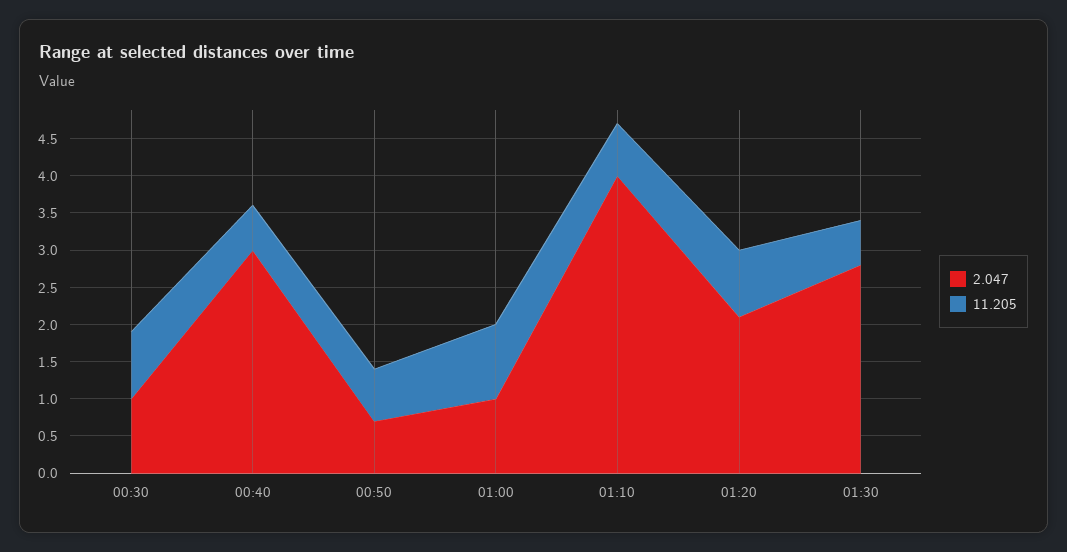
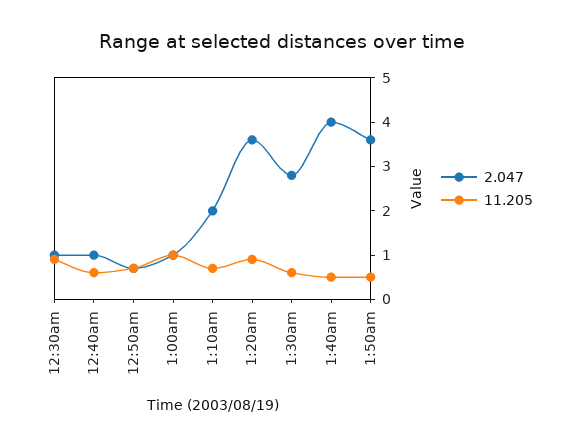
2.047, 00:40: 3 -> 1
2.047, 01:10: 4 -> 2
2.047, 01:20: 2 -> 3.5
2.047, 1:40am: none -> 4
11.205, 1:40am: none -> 0.5
2.047, 1:50am: none -> 3.5
11.205, 1:50am: none -> 0.5

